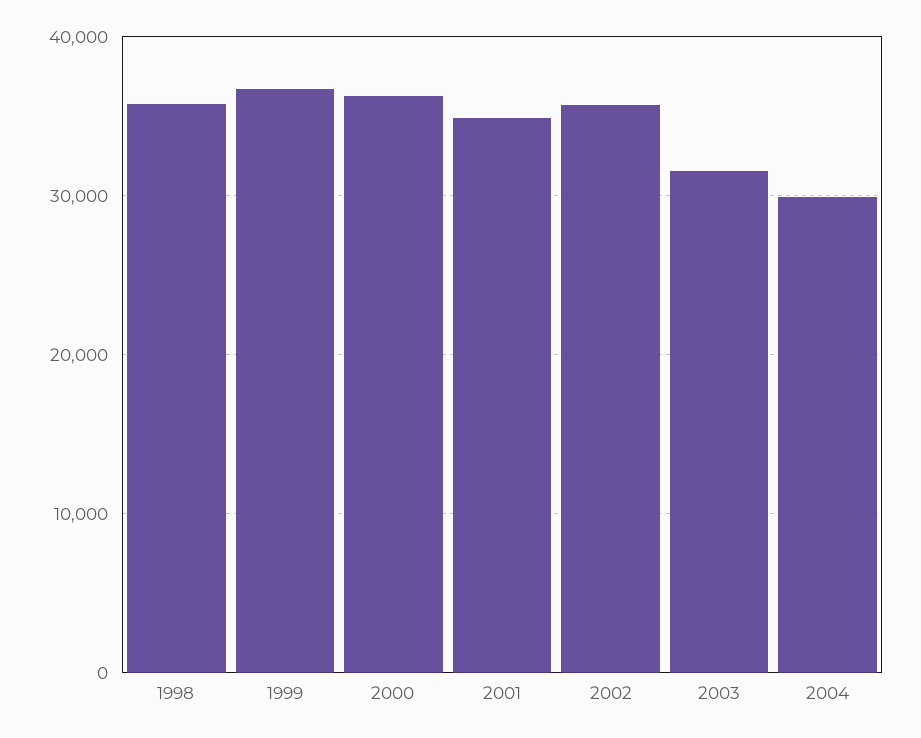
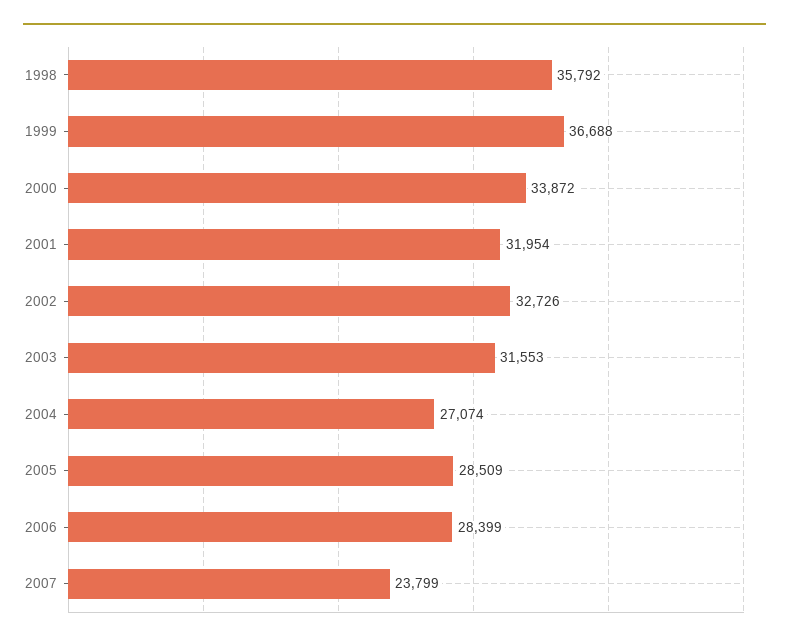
2000: 36000 -> 33872
2001: 35000 -> 31954
2002: 36000 -> 32726
2004: 30000 -> 27074
2005: none -> 28509
2006: none -> 28399
2007: none -> 23799

